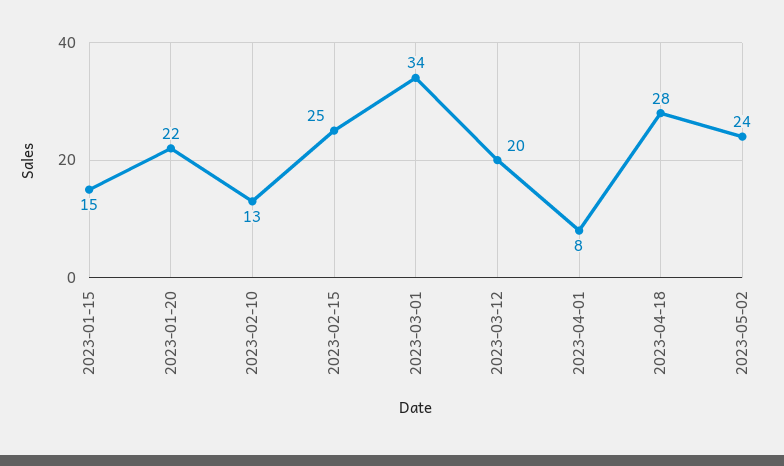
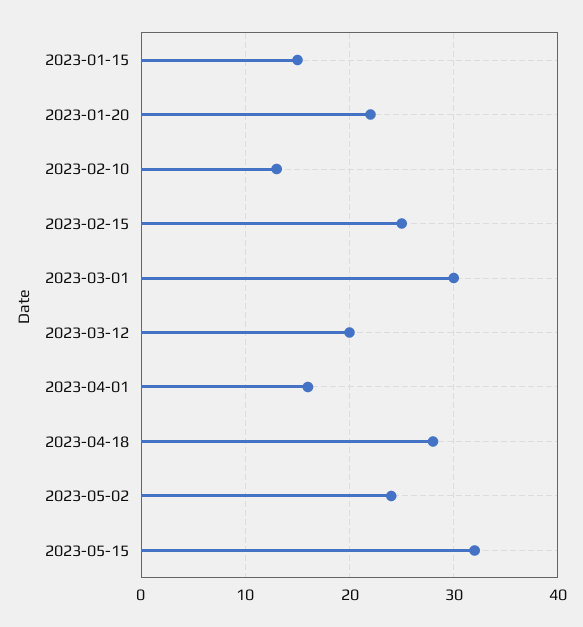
2023-03-01: 34 -> 30
2023-04-01: 8 -> 16
2023-05-15: none -> 32

